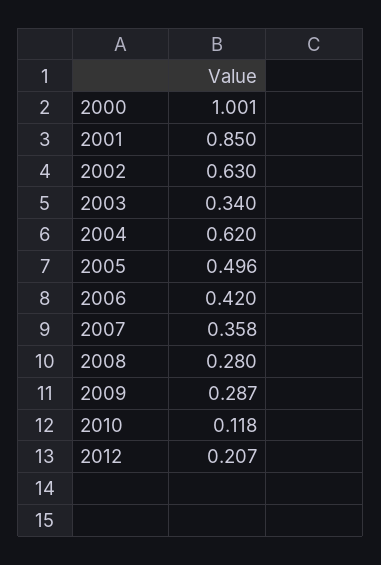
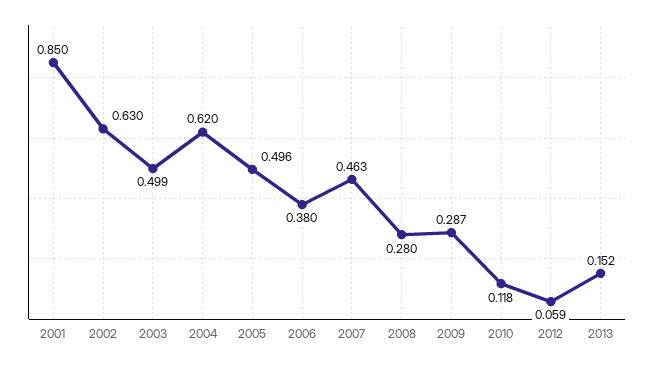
2000: 1.001 -> none
2003: 0.34 -> 0.499
2006: 0.42 -> 0.38
2007: 0.358 -> 0.463
2012: 0.207 -> 0.059
2013: none -> 0.152

